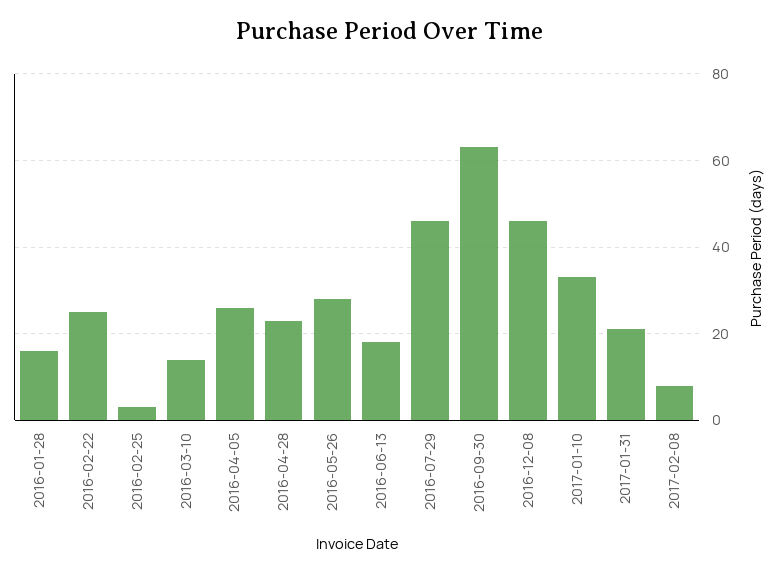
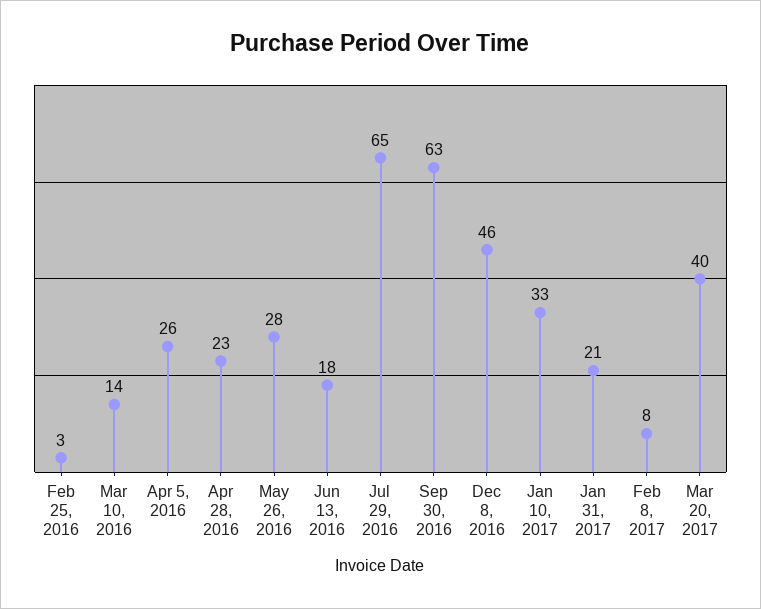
2016-01-28: 15 -> none
2016-02-22: 25 -> none
2016-07-29: 45 -> 65
Mar 20, 2017: none -> 40

